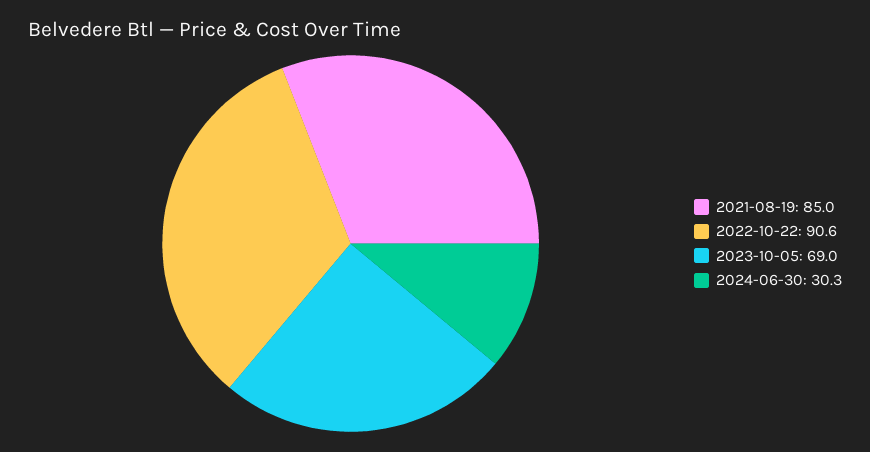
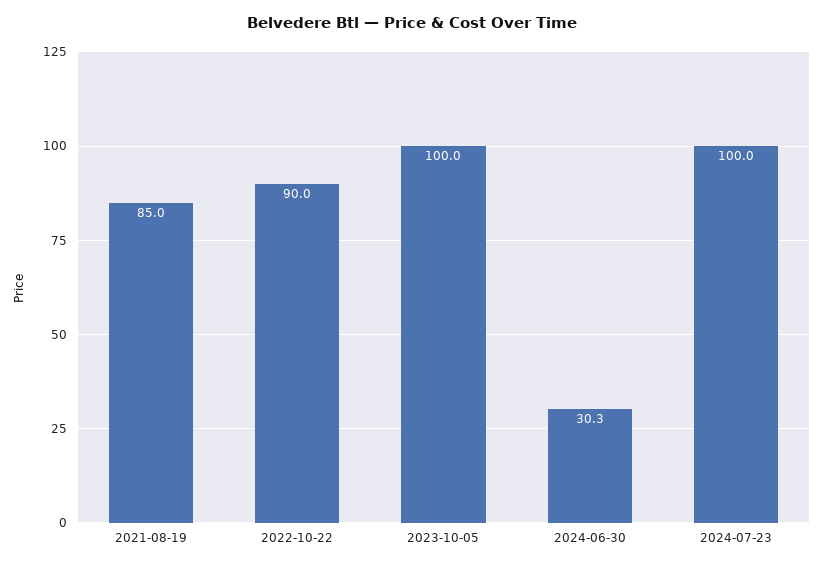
2022-10-22: 90.6 -> 90
2023-10-05: 69 -> 100
2024-07-23: none -> 100

